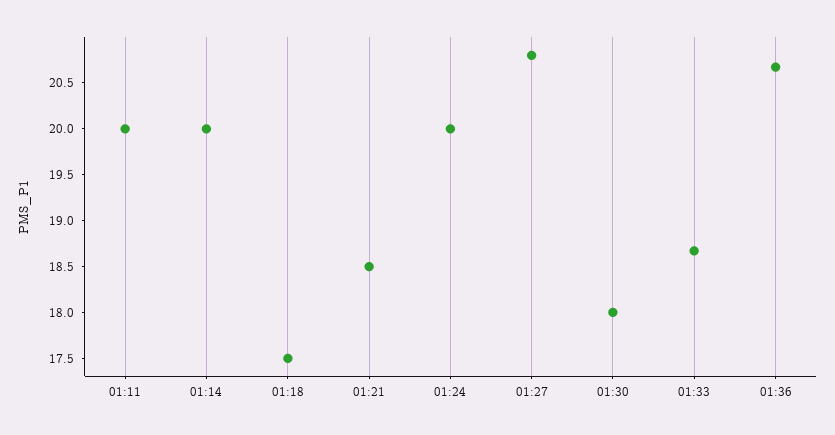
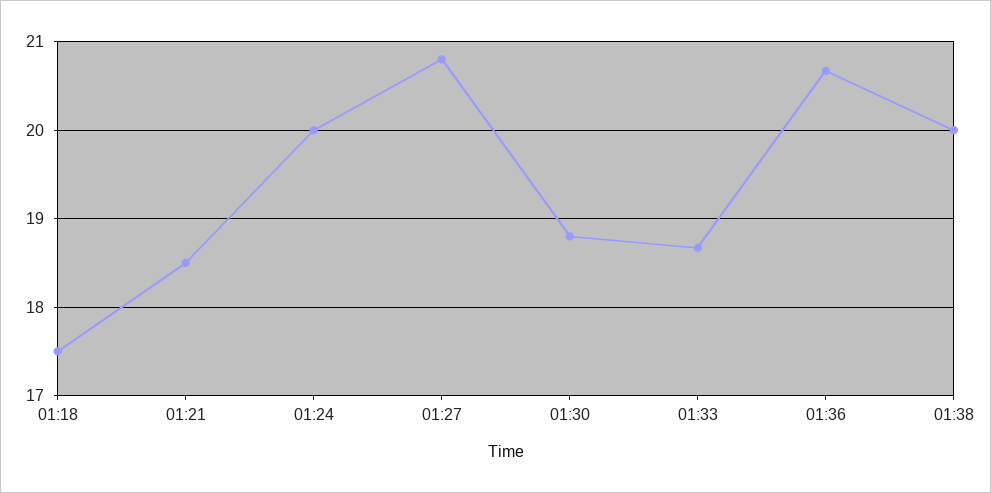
01:11: 20 -> none
01:14: 20 -> none
01:30: 18 -> 18.8
01:38: none -> 20

